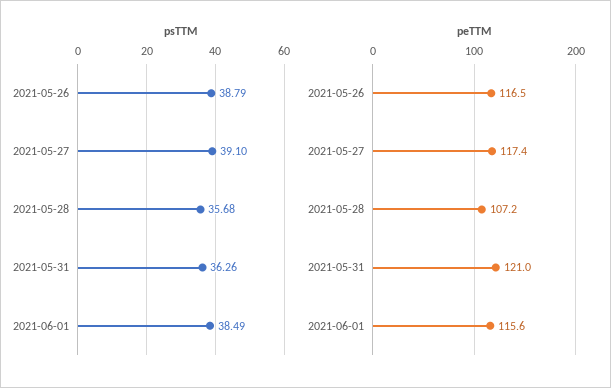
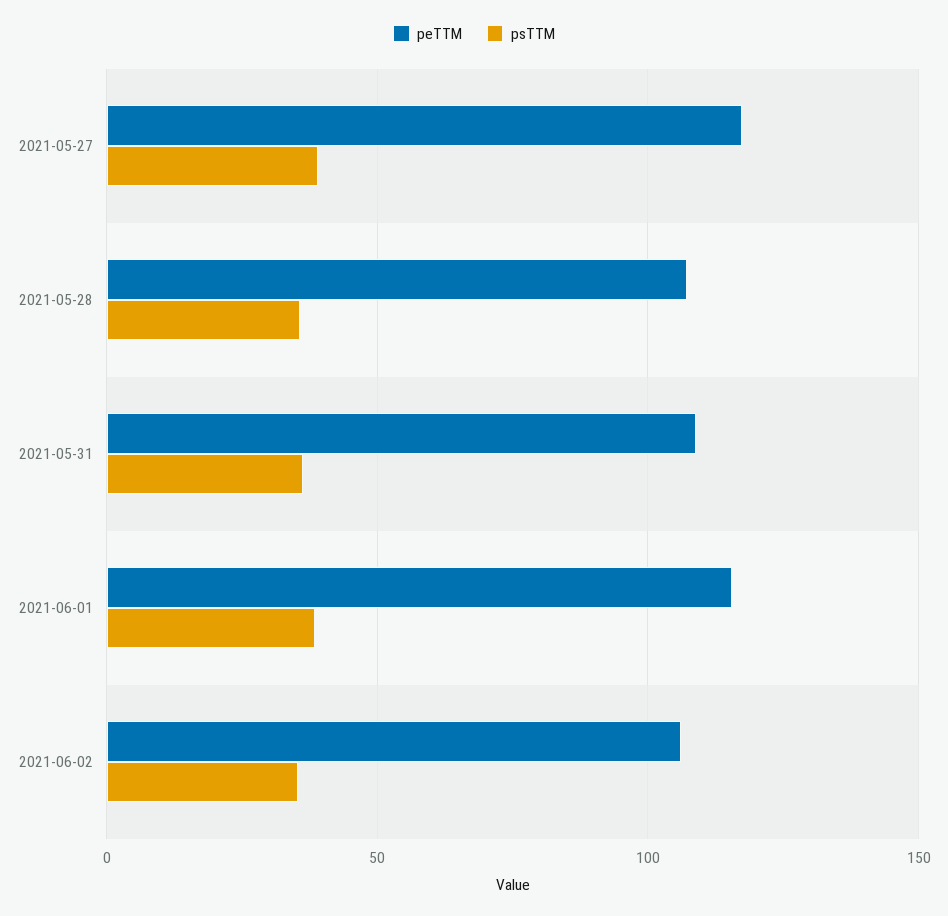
psTTM, 2021-05-26: 38.79 -> none
peTTM, 2021-05-26: 116.5 -> none
peTTM, 2021-05-31: 121 -> 110
peTTM, 2021-06-02: none -> 105
psTTM, 2021-06-02: none -> 35

